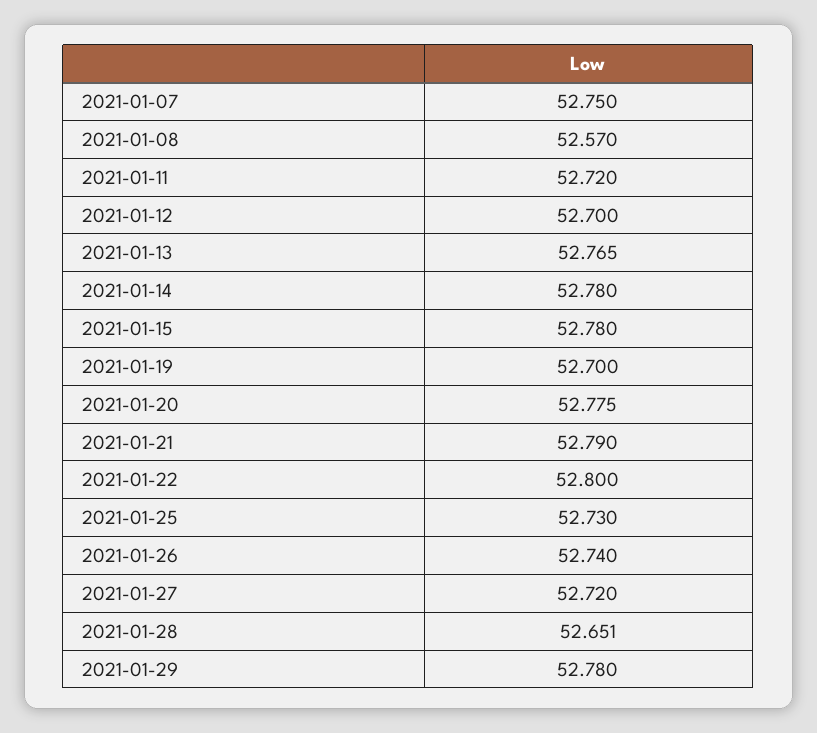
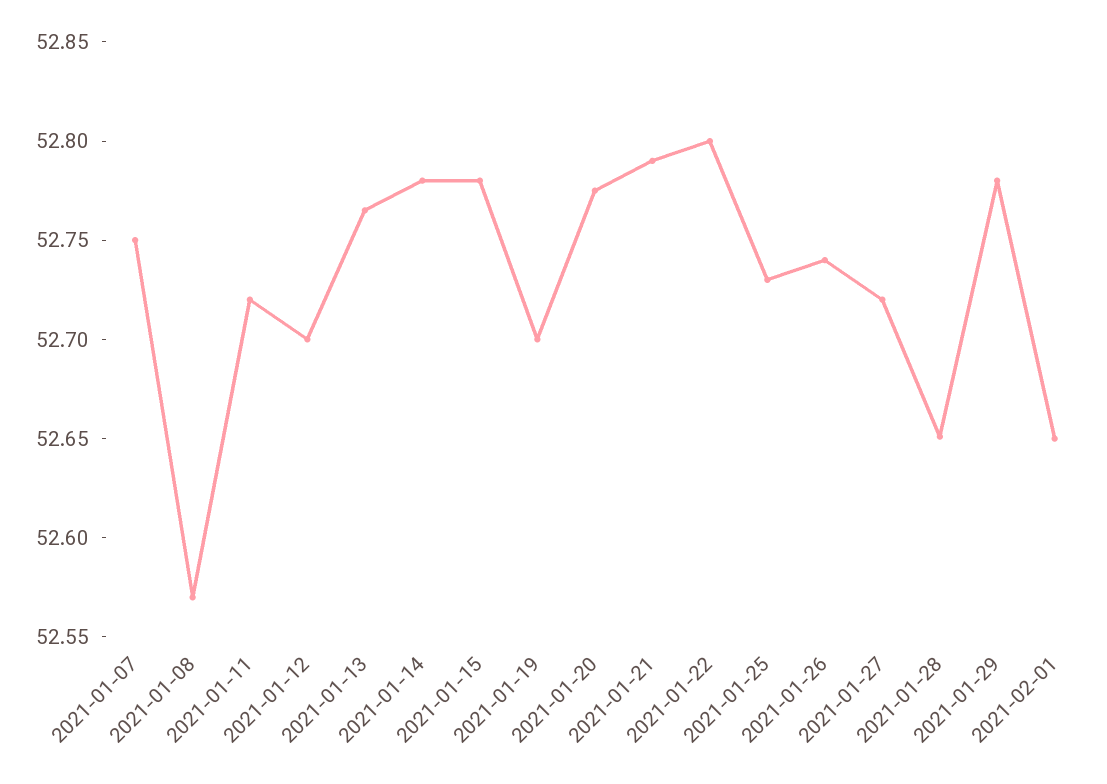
2021-02-01: none -> 52.65

